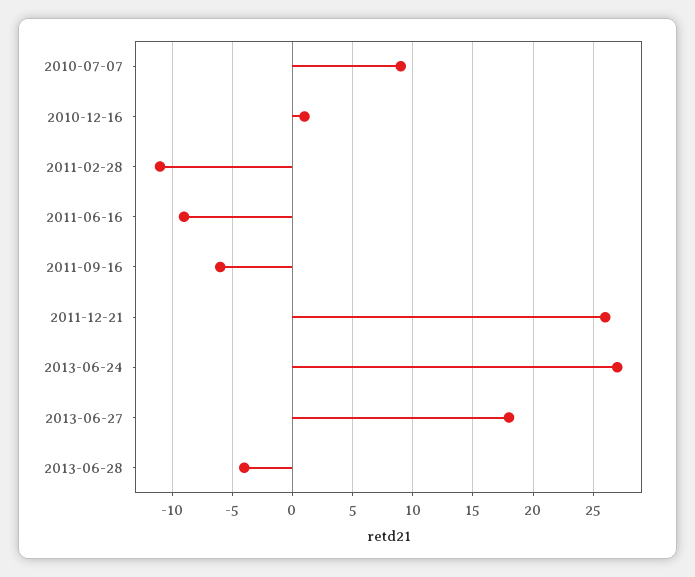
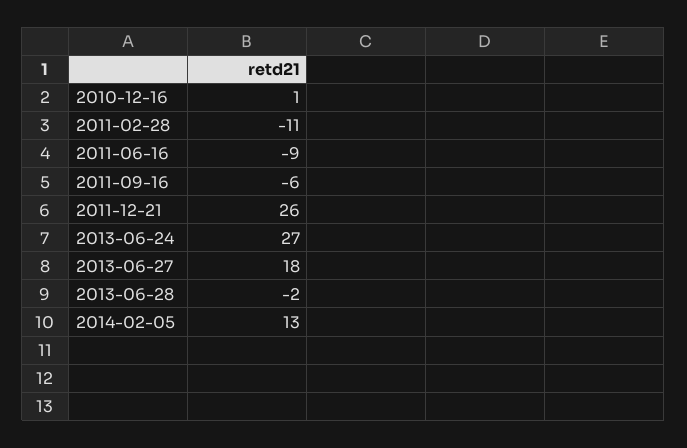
2010-07-07: 9 -> none
2013-06-28: -4 -> -2
2014-02-05: none -> 13

